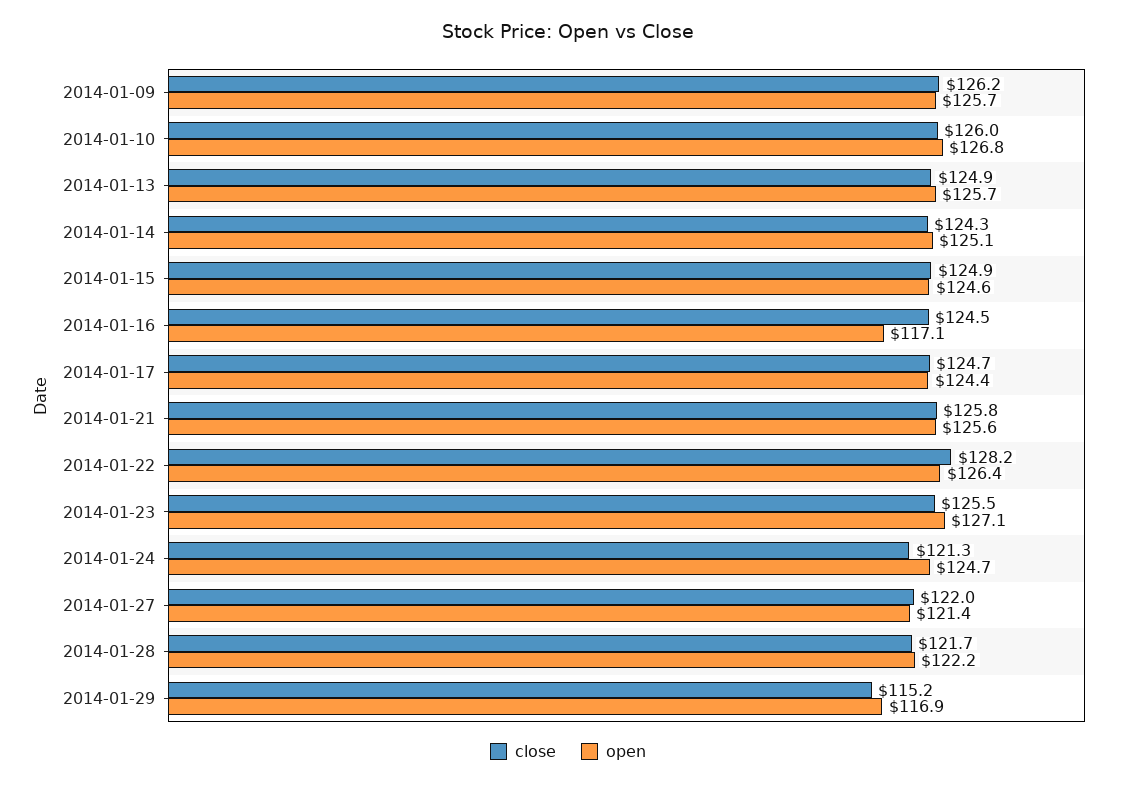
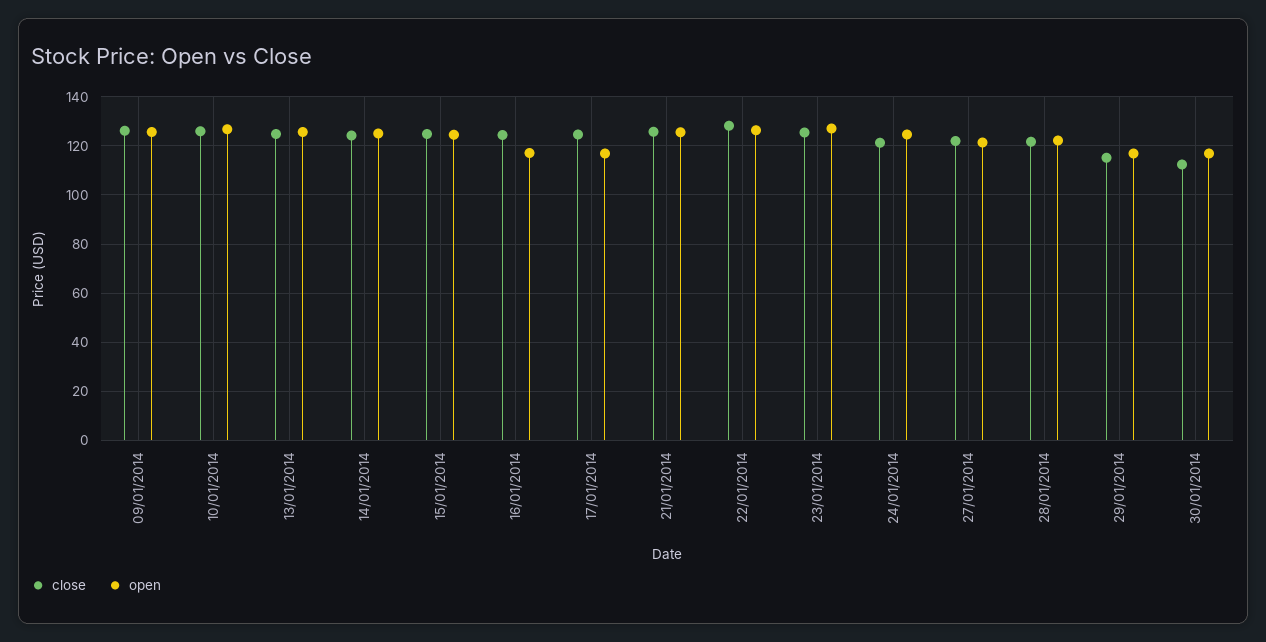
open, 2014-01-17: 124.4 -> 117.5
close, 30/01/2014: none -> 112.5
open, 30/01/2014: none -> 117.5

